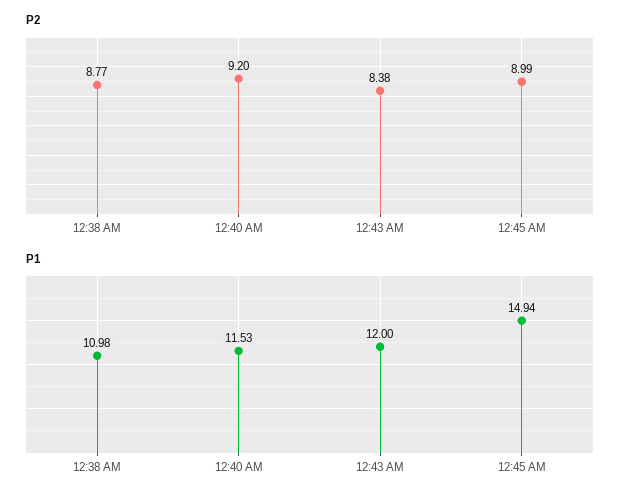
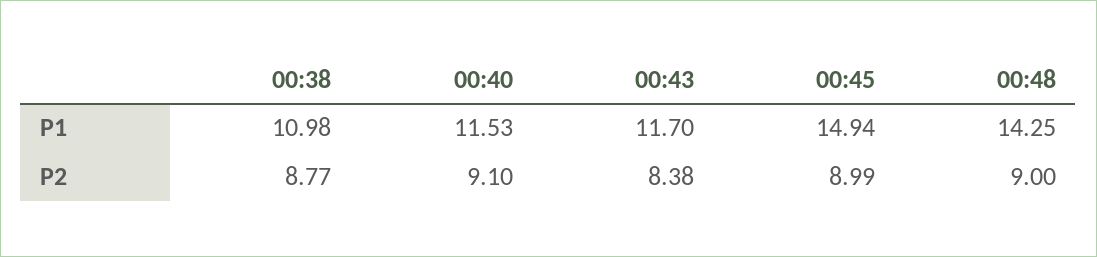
P2, 12:40 AM: 9.2 -> 9.1
P1, 12:43 AM: 12 -> 11.7
P1, 00:48: none -> 14.25
P2, 00:48: none -> 9

